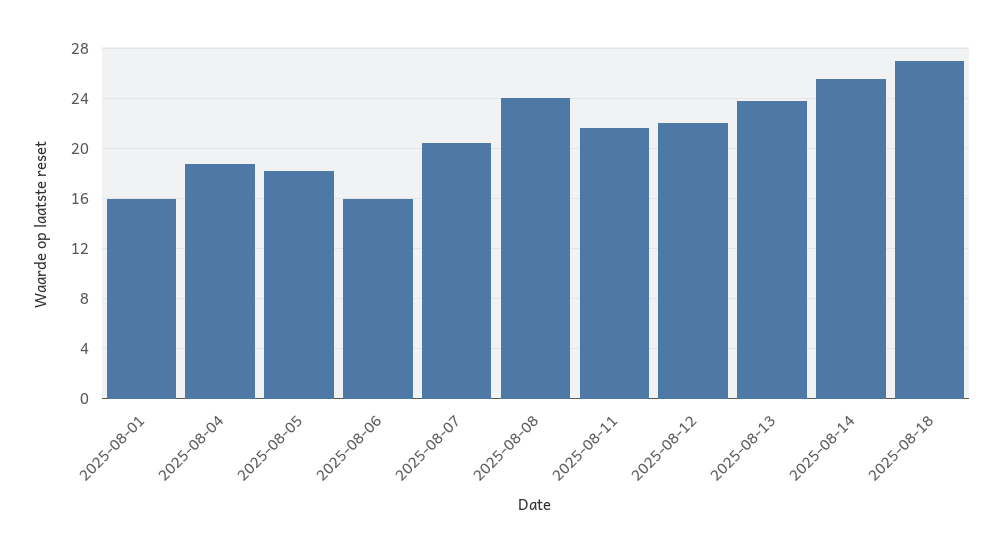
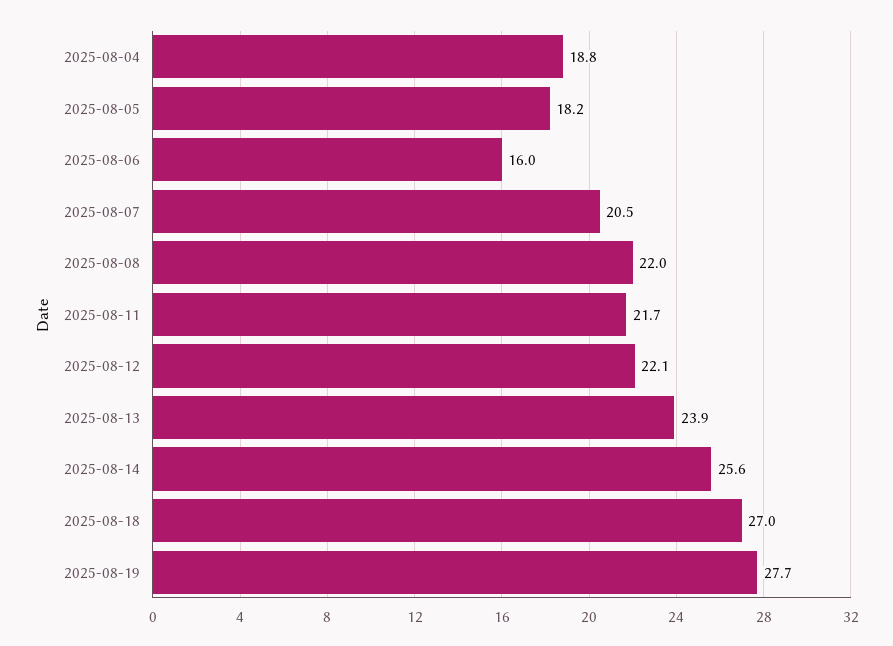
2025-08-01: 16 -> none
2025-08-08: 24 -> 22
2025-08-19: none -> 27.7

